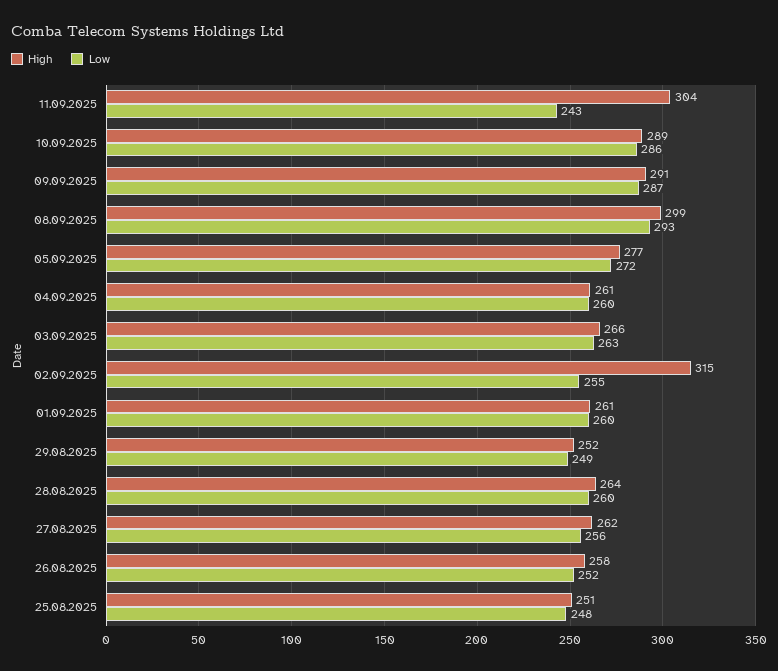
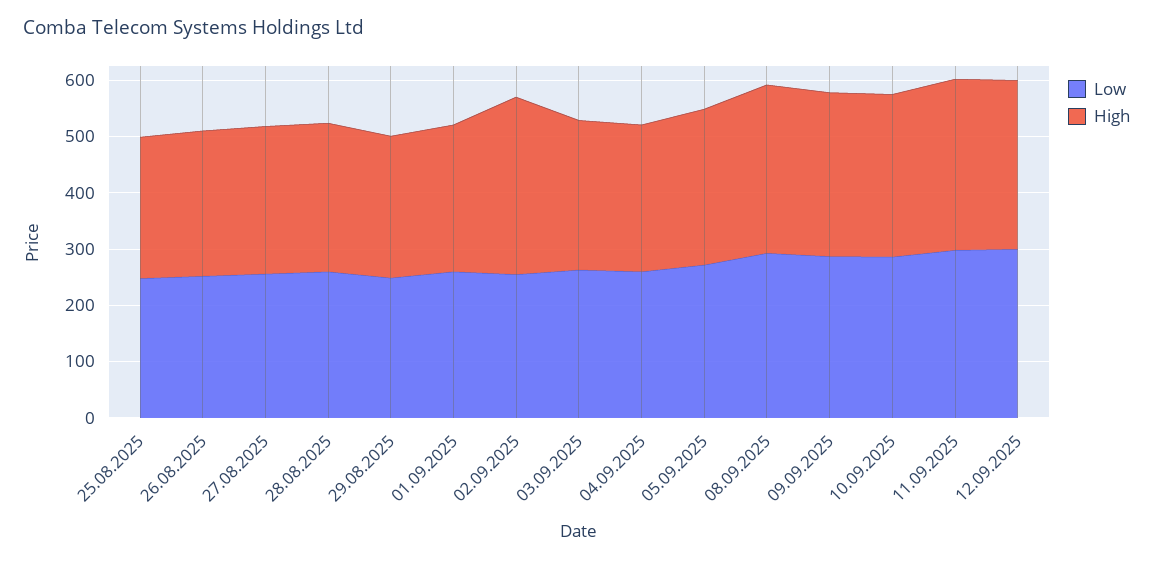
Low, 11.09.2025: 243 -> 300
Low, 12.09.2025: none -> 300
High, 12.09.2025: none -> 300

